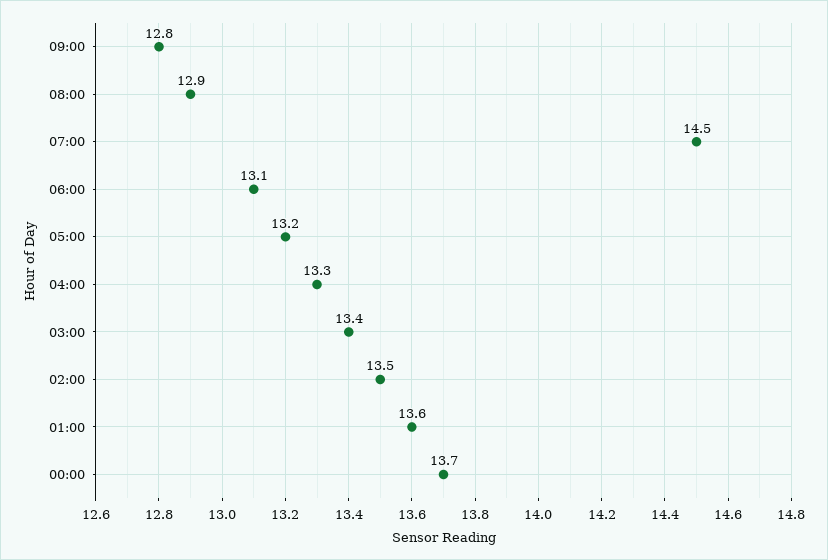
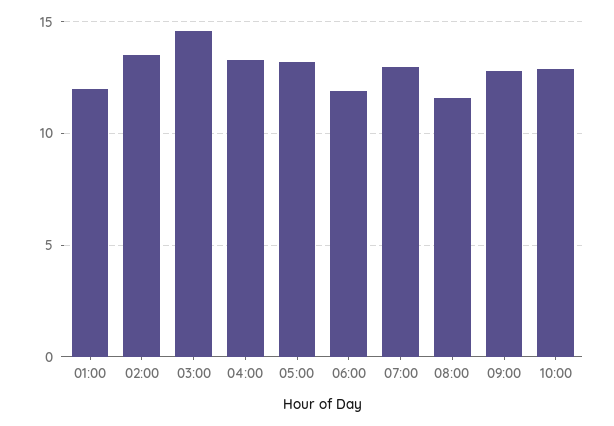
08:00: 12.9 -> 11.5
07:00: 14.5 -> 13
06:00: 13.1 -> 12
03:00: 13.4 -> 14.5
01:00: 13.6 -> 12
00:00: 13.7 -> none
10:00: none -> 13

